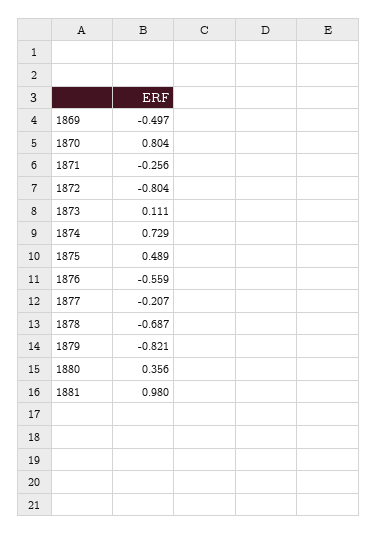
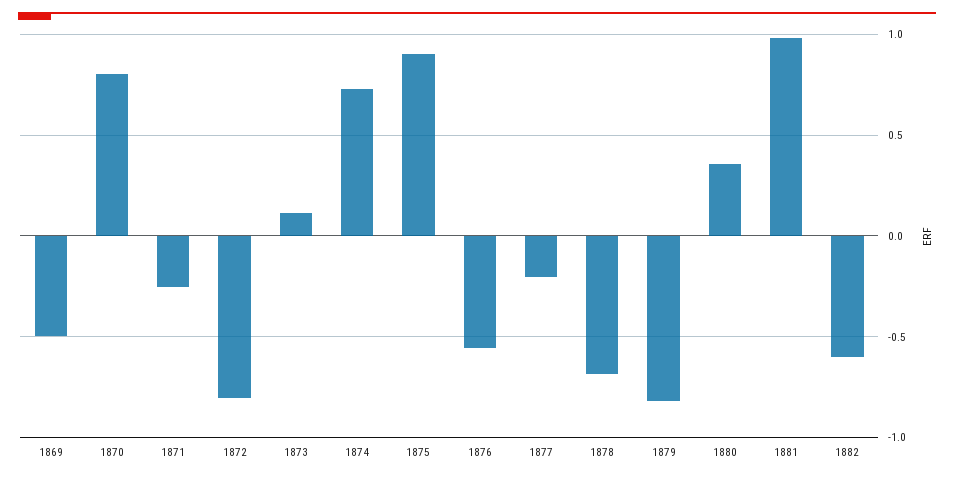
1875: 0.489 -> 0.9
1882: none -> -0.6

